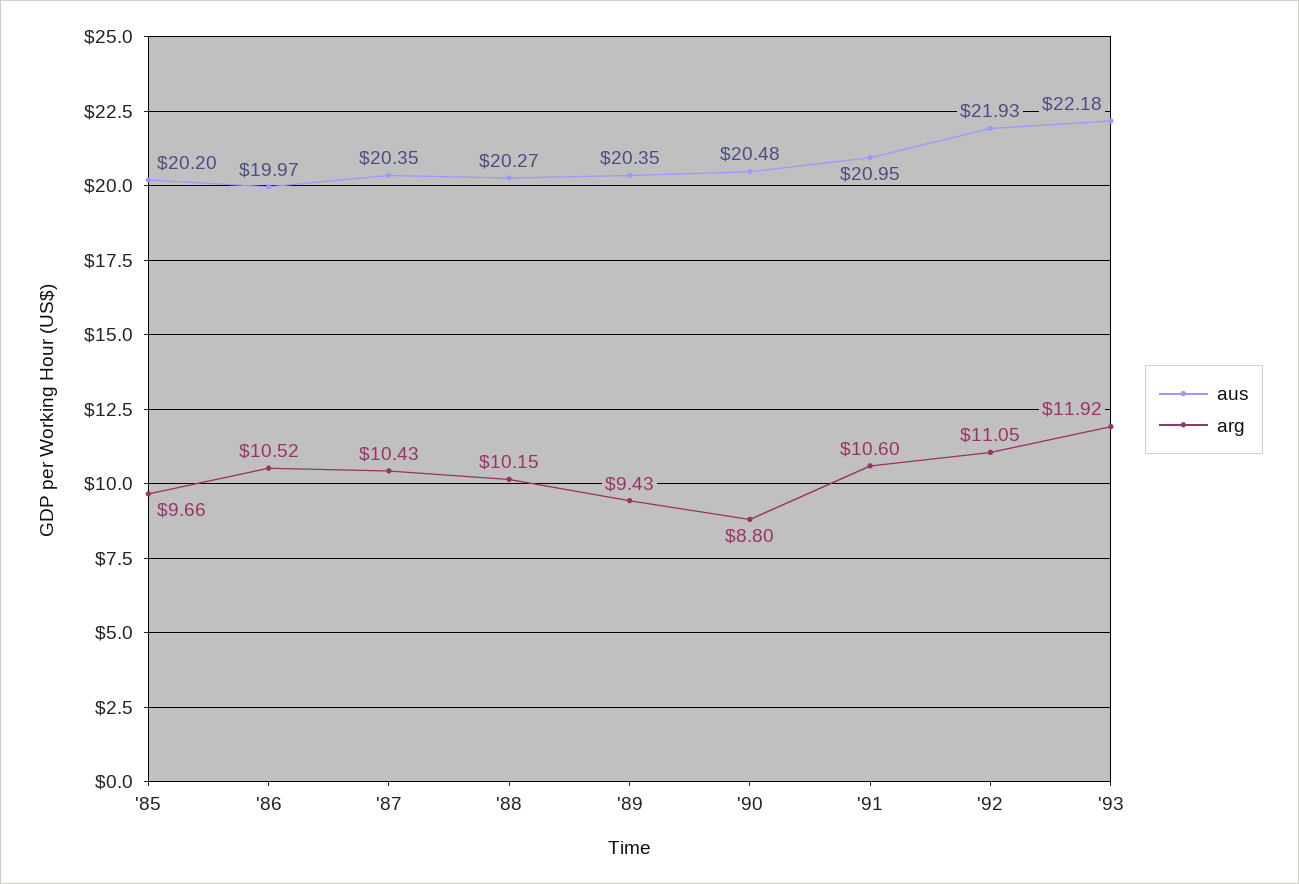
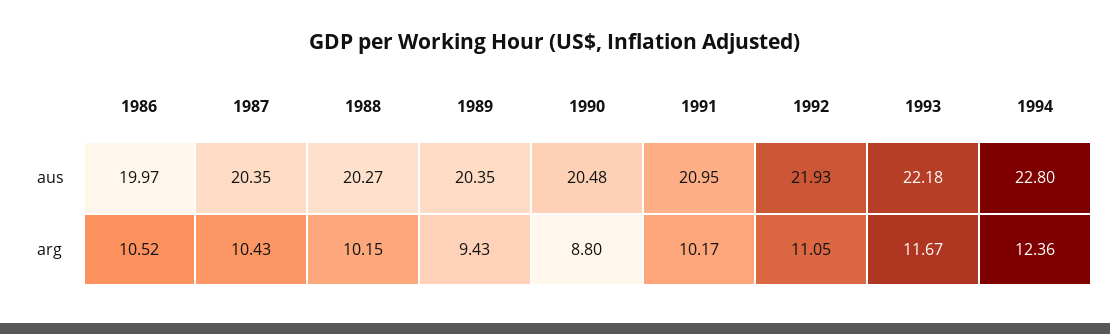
aus, '85: 20.2 -> none
arg, '85: 9.66 -> none
arg, '91: 10.6 -> 10.17
arg, '93: 11.92 -> 11.67
aus, 1994: none -> 22.8
arg, 1994: none -> 12.36

